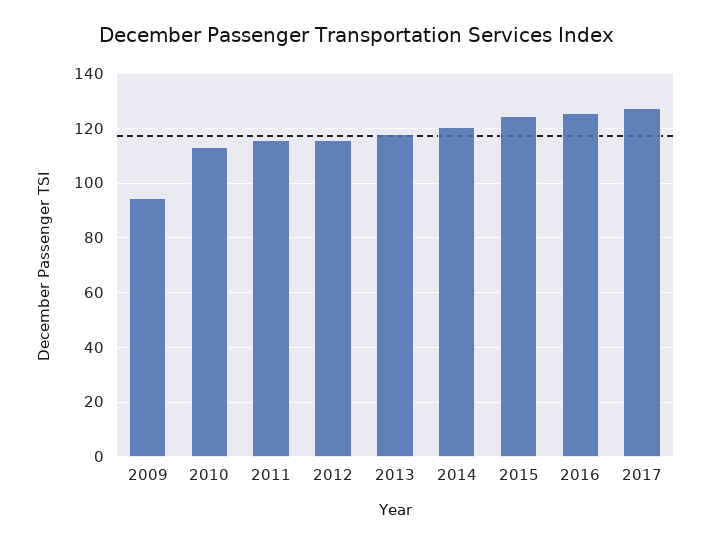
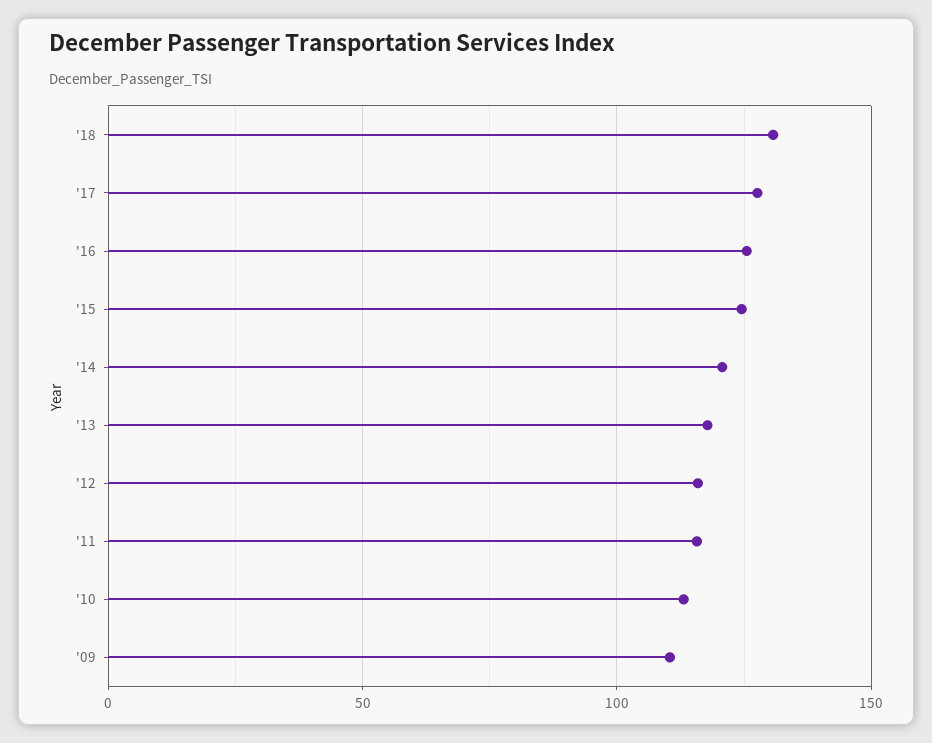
2009: 95 -> 110
'18: none -> 130

